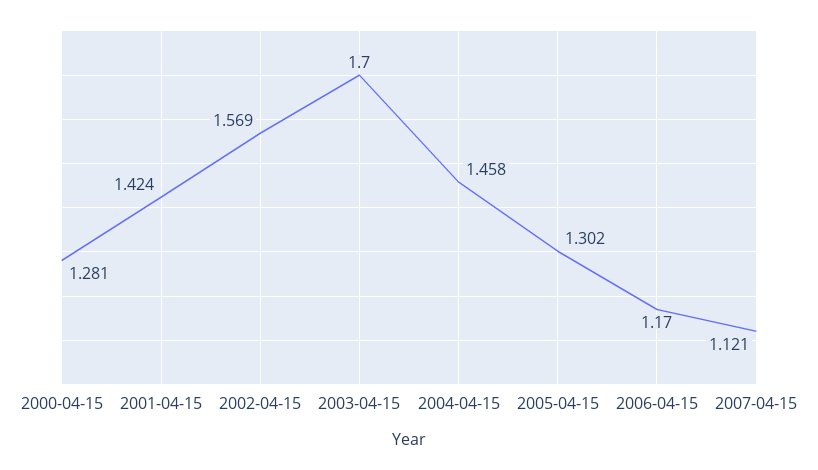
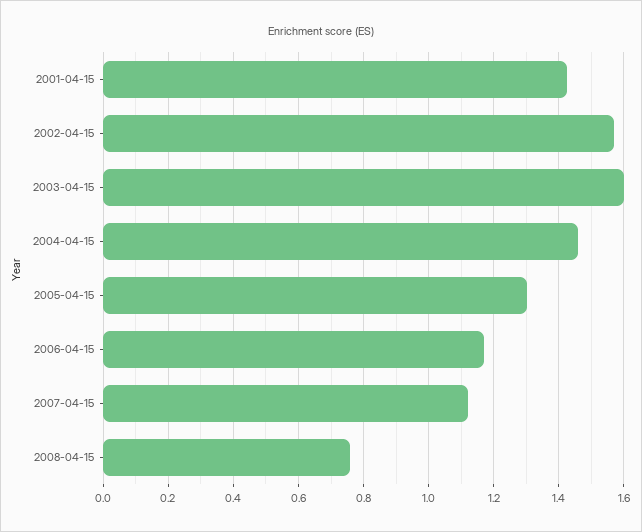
2000-04-15: 1.281 -> none
2003-04-15: 1.7 -> 1.6
2008-04-15: none -> 0.76

